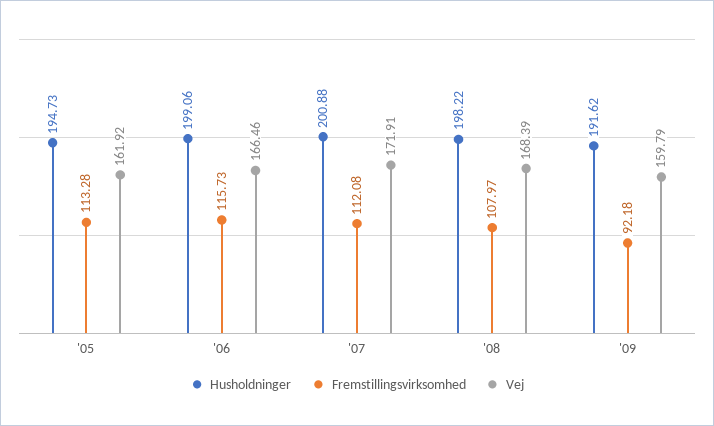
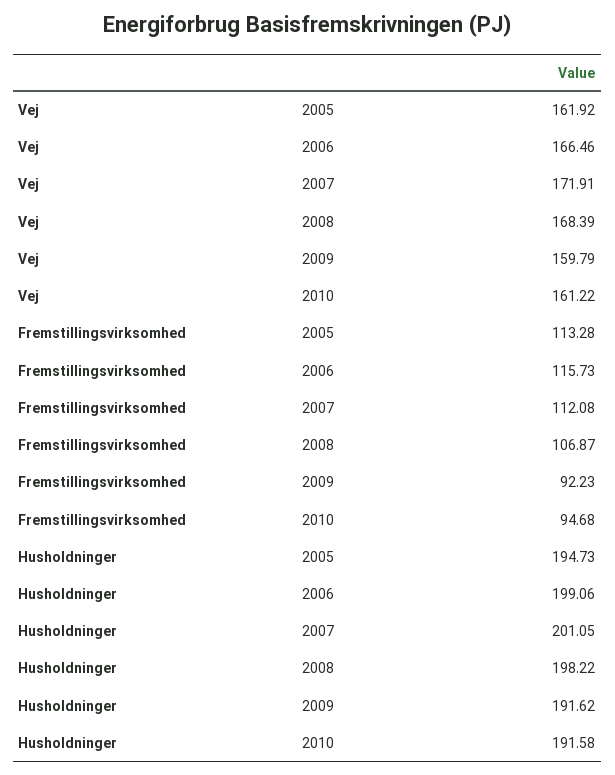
Husholdninger, '07: 200.88 -> 201.05
Fremstillingsvirksomhed, '08: 107.97 -> 106.87
Fremstillingsvirksomhed, '09: 92.18 -> 92.23
Vej, 2010: none -> 161.22
Fremstillingsvirksomhed, 2010: none -> 94.68
Husholdninger, 2010: none -> 191.58

